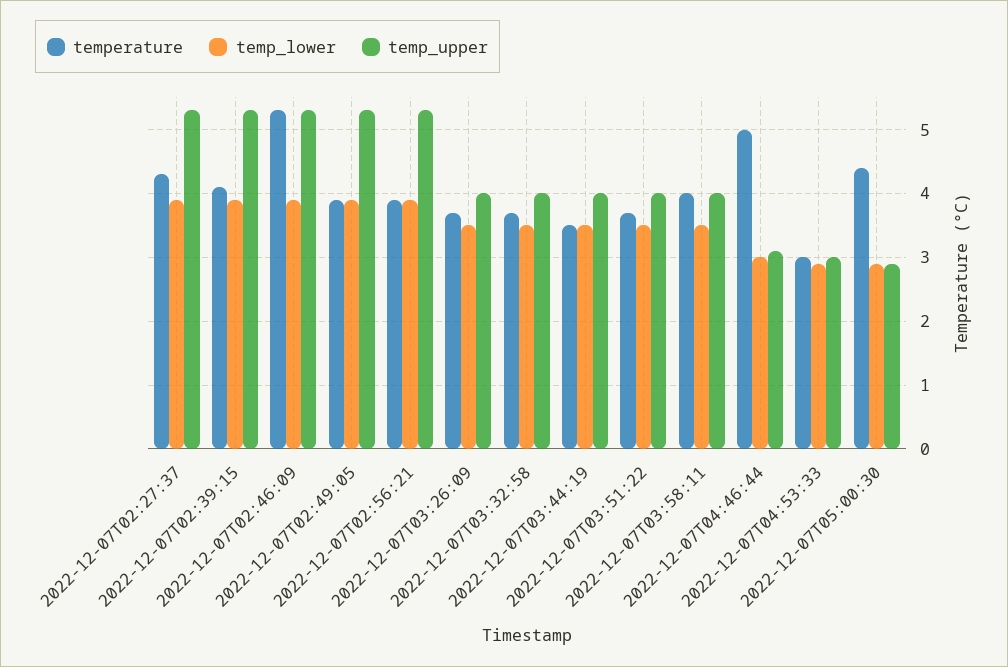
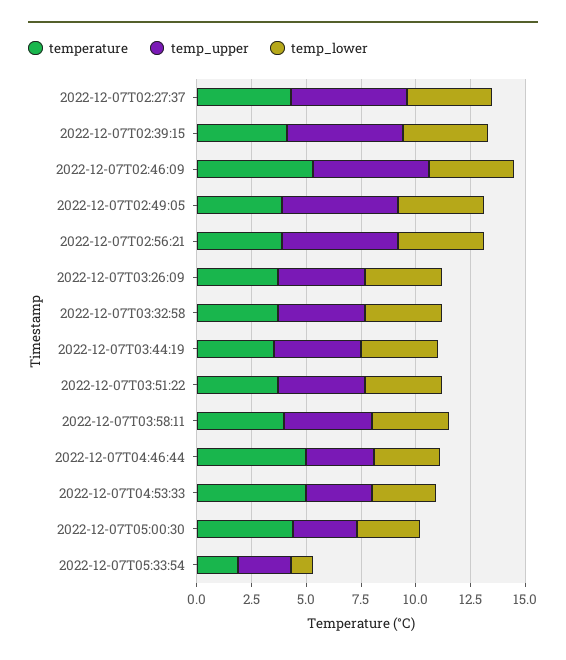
temperature, 2022-12-07T04:53:33: 3 -> 5
temperature, 2022-12-07T05:33:54: none -> 2
temp_upper, 2022-12-07T05:33:54: none -> 2.5
temp_lower, 2022-12-07T05:33:54: none -> 1

